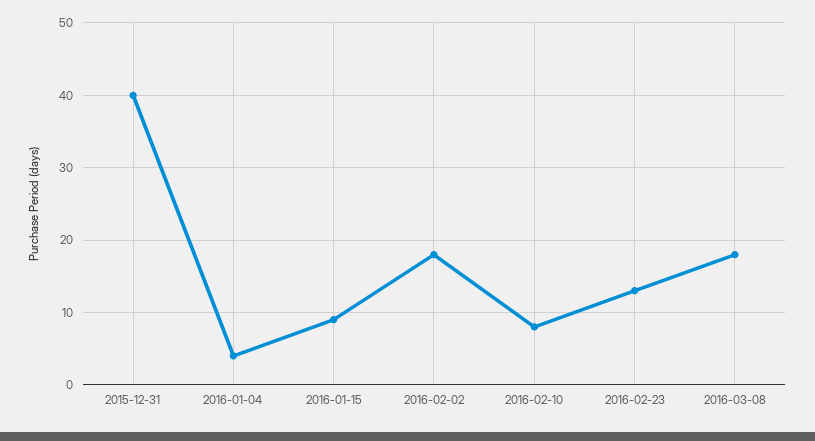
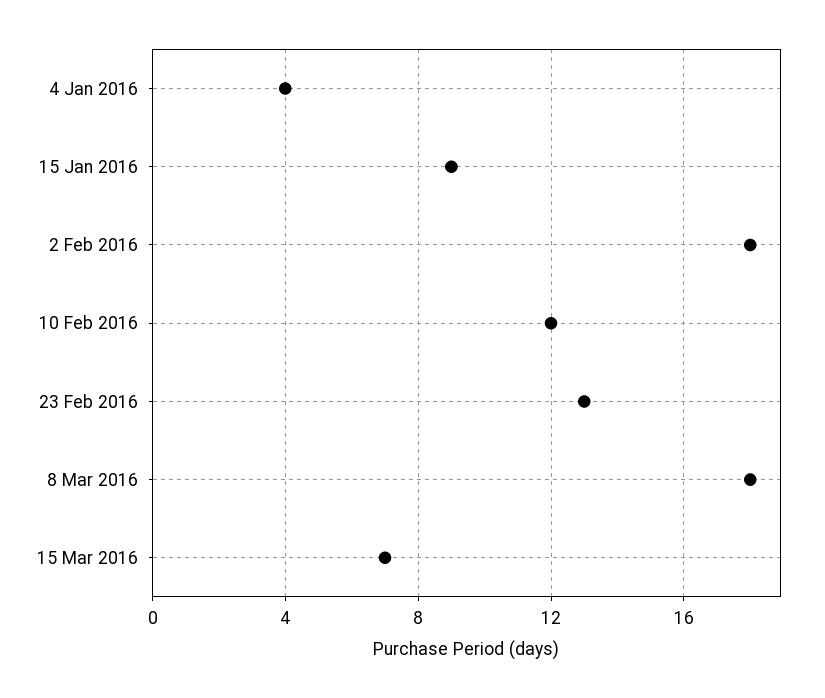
2015-12-31: 40 -> none
2016-02-10: 8 -> 12
15 Mar 2016: none -> 7

